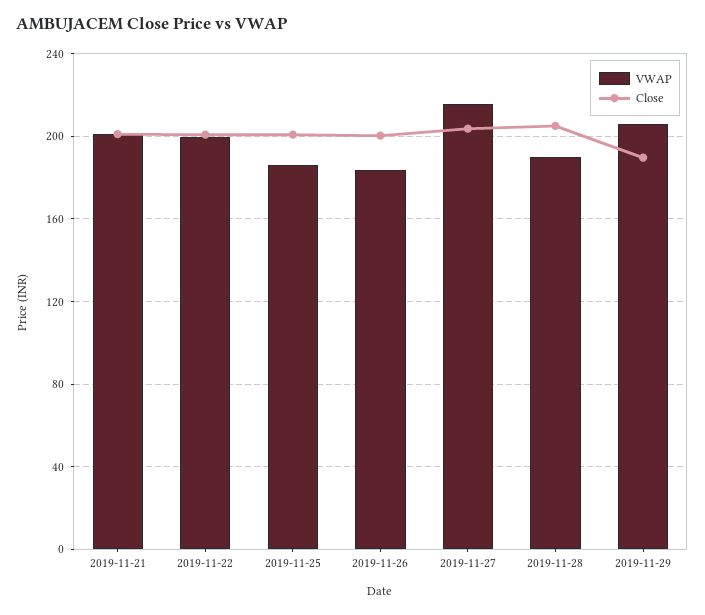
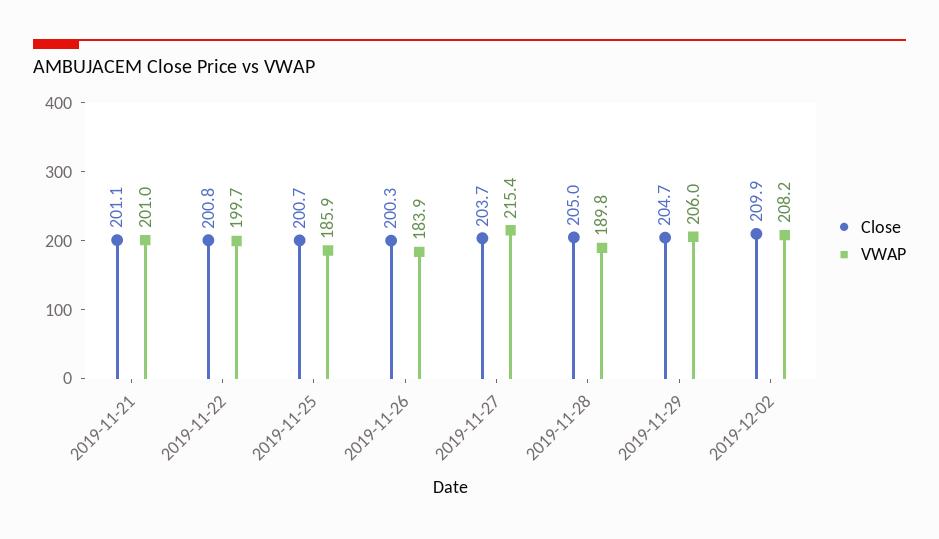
Close, 2019-11-29: 190 -> 204.7
Close, 2019-12-02: none -> 209.9
VWAP, 2019-12-02: none -> 208.2

